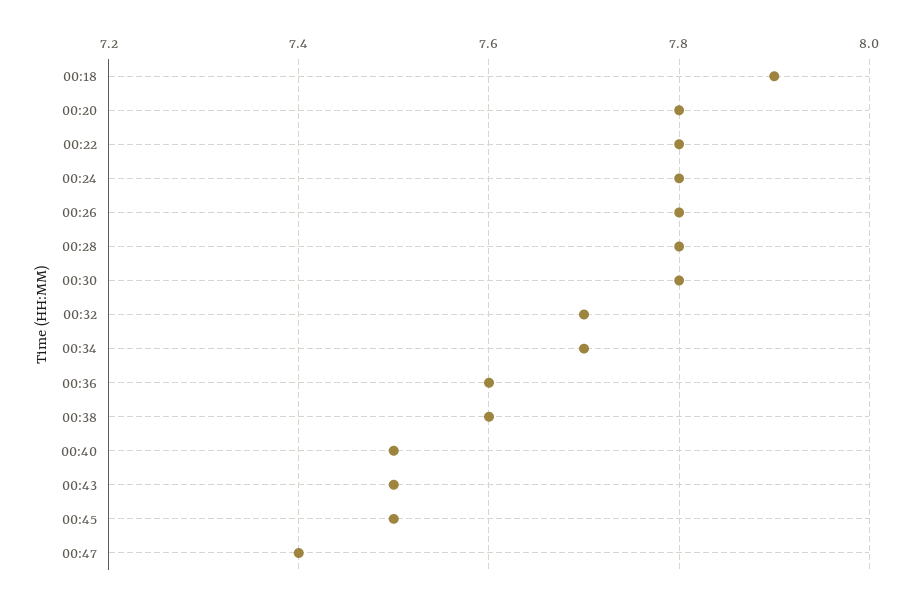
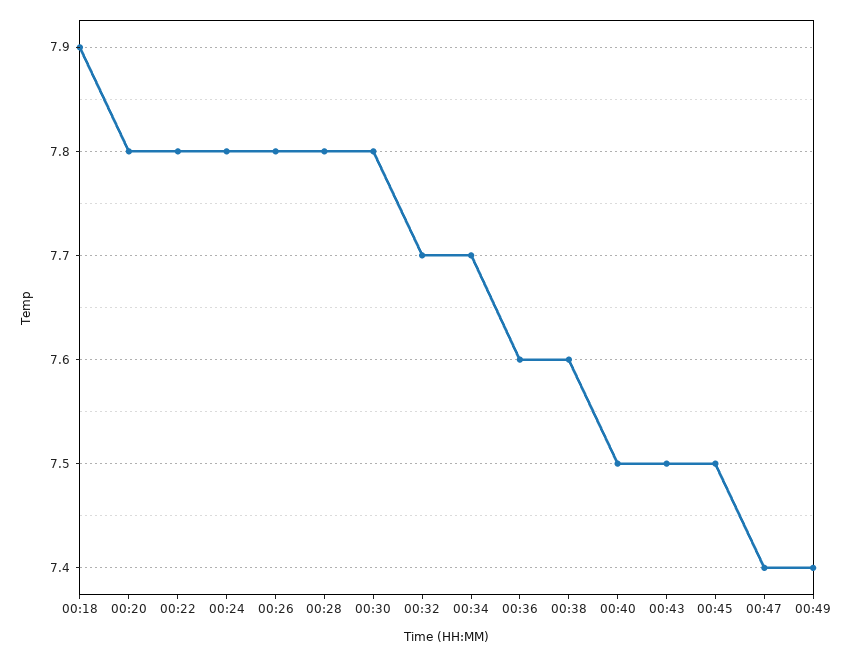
00:49: none -> 7.4

